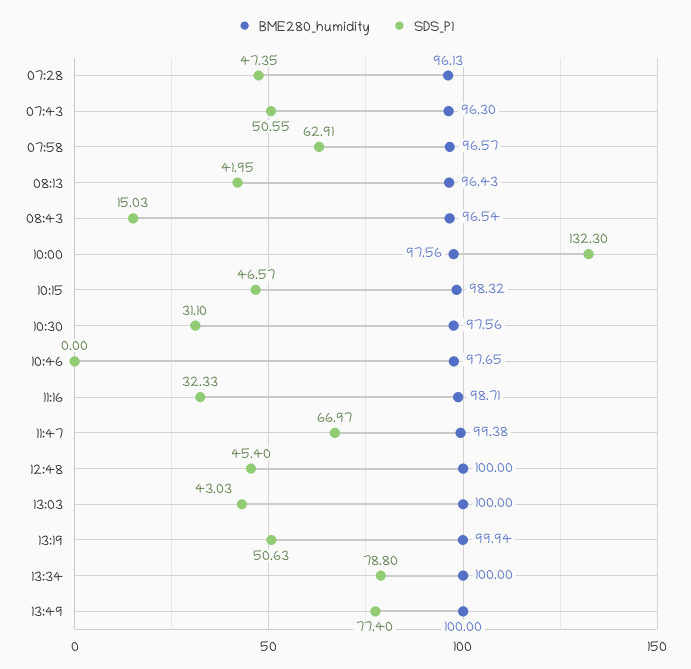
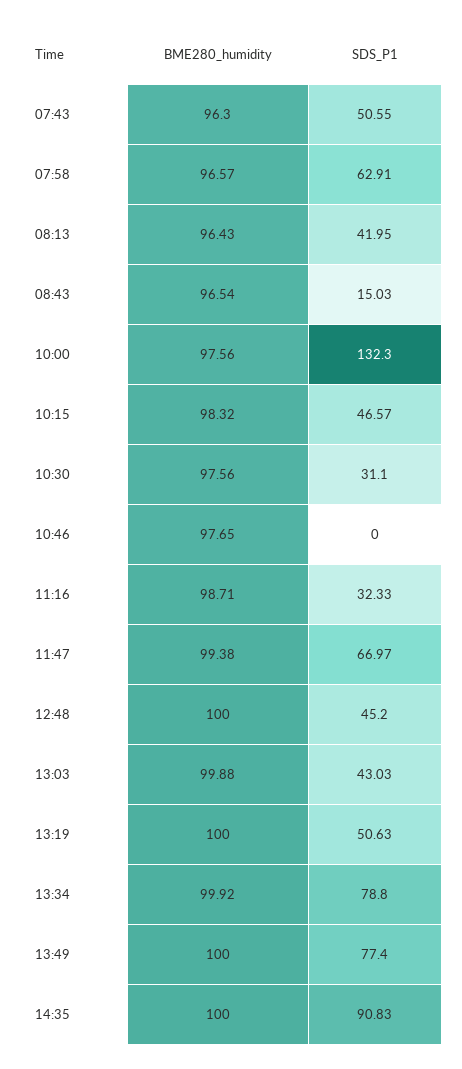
BME280_humidity, 07:28: 96.13 -> none
SDS_P1, 07:28: 47.35 -> none
SDS_P1, 12:48: 45.4 -> 45.2
BME280_humidity, 13:03: 100 -> 99.88
BME280_humidity, 13:19: 99.94 -> 100
BME280_humidity, 13:34: 100 -> 99.92
BME280_humidity, 14:35: none -> 100
SDS_P1, 14:35: none -> 90.83

